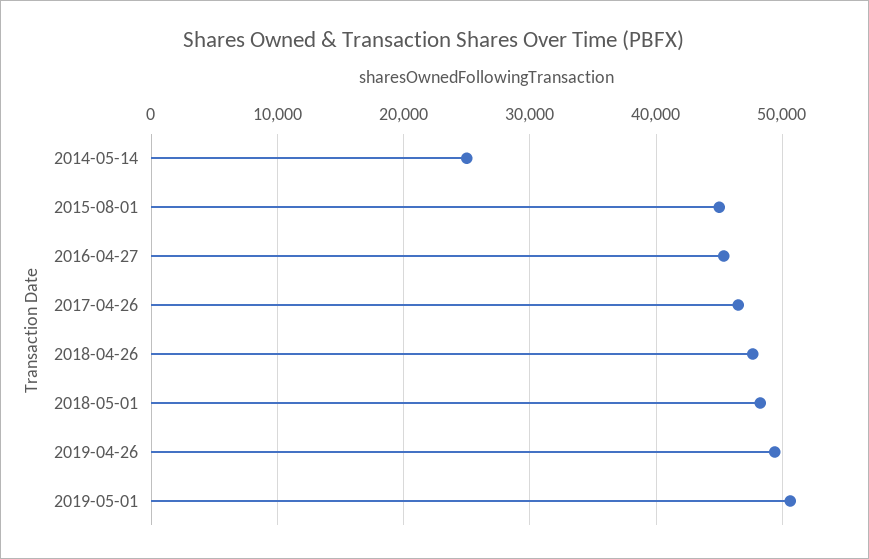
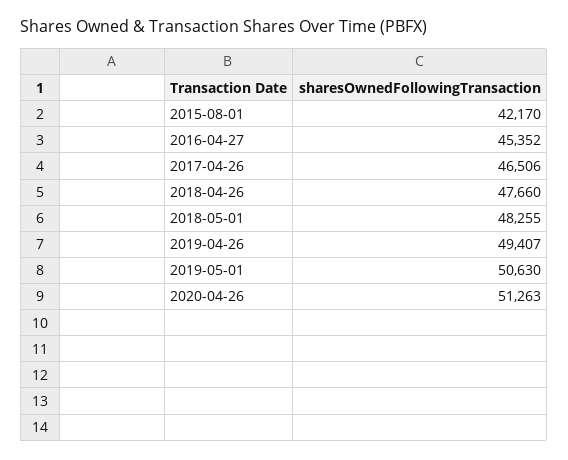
2014-05-14: 25000 -> none
2015-08-01: 45000 -> 42170
2020-04-26: none -> 51263

